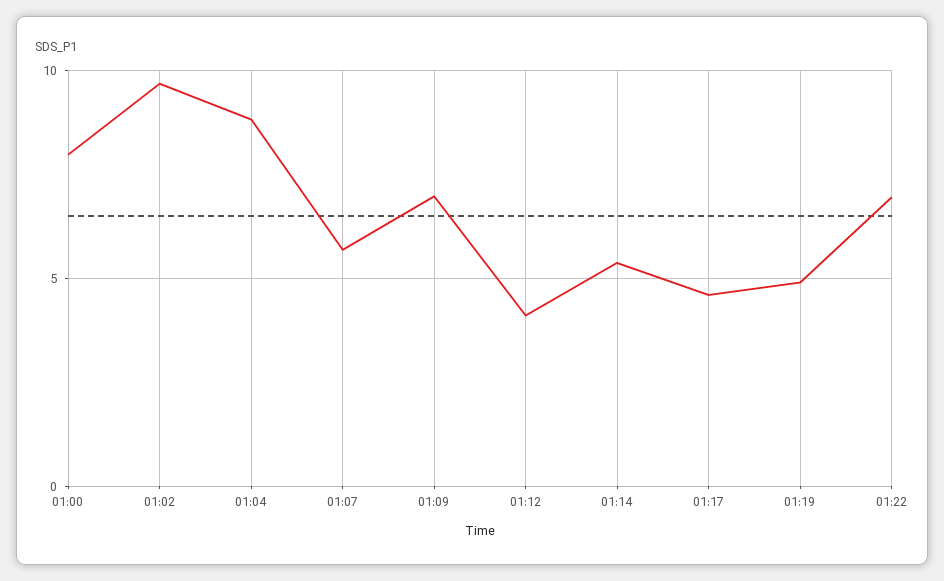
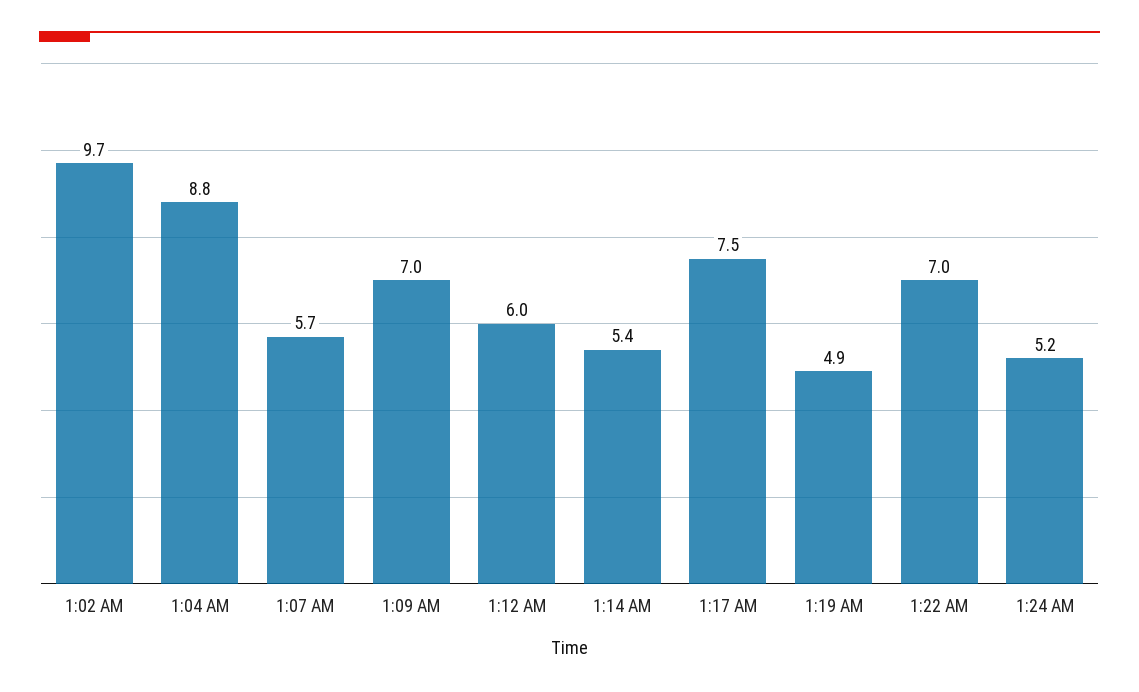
01:00: 8 -> none
01:12: 4 -> 6
01:17: 4.5 -> 7.5
1:24 AM: none -> 5.2

